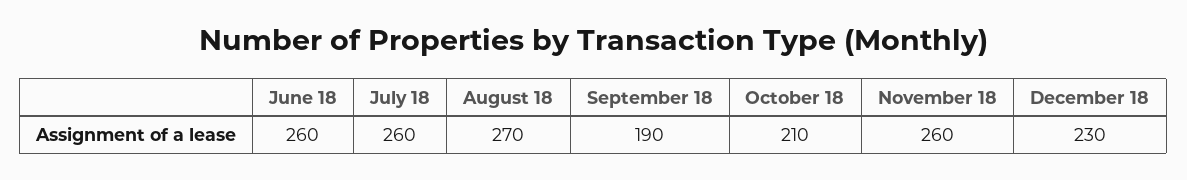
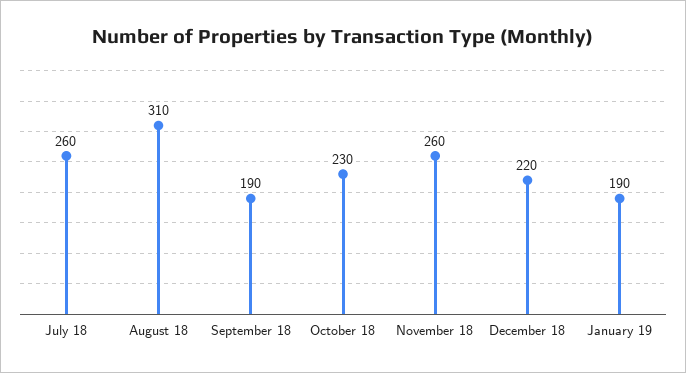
June 18: 260 -> none
August 18: 270 -> 310
October 18: 210 -> 230
December 18: 230 -> 220
January 19: none -> 190

